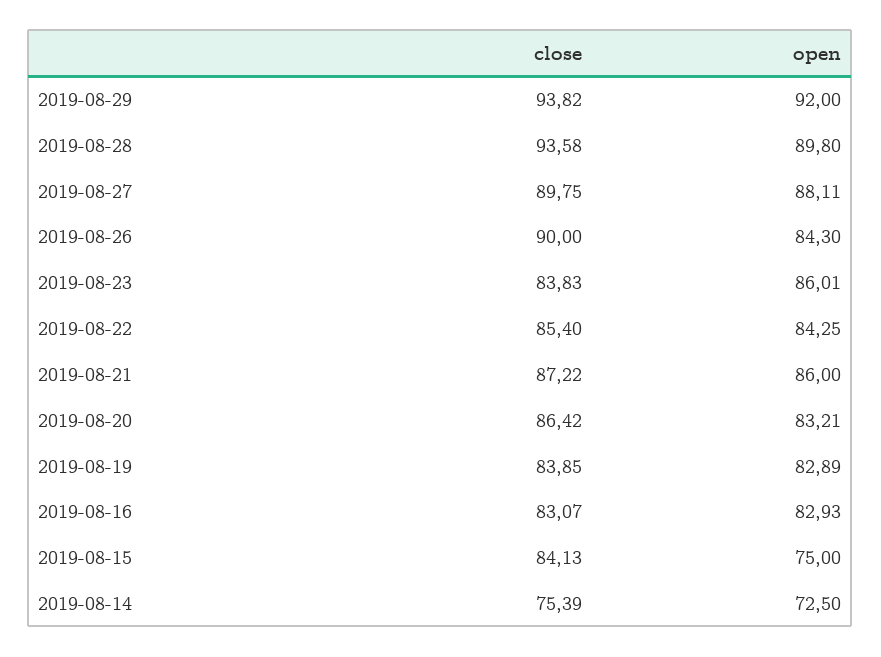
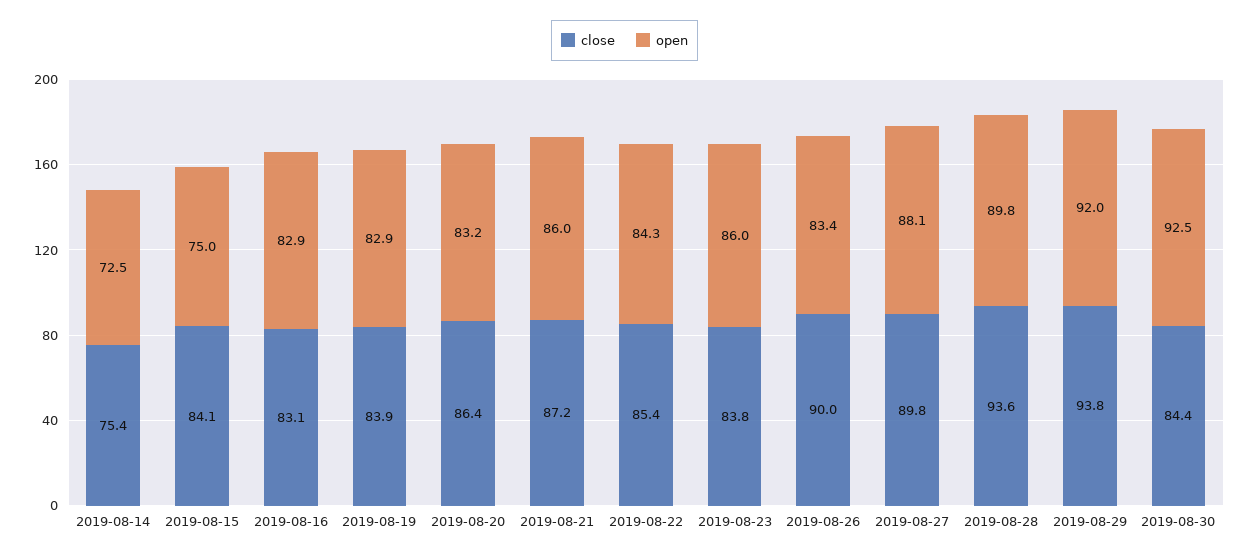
open, 2019-08-26: 84.3 -> 83.4
close, 2019-08-30: none -> 84.4
open, 2019-08-30: none -> 92.5

